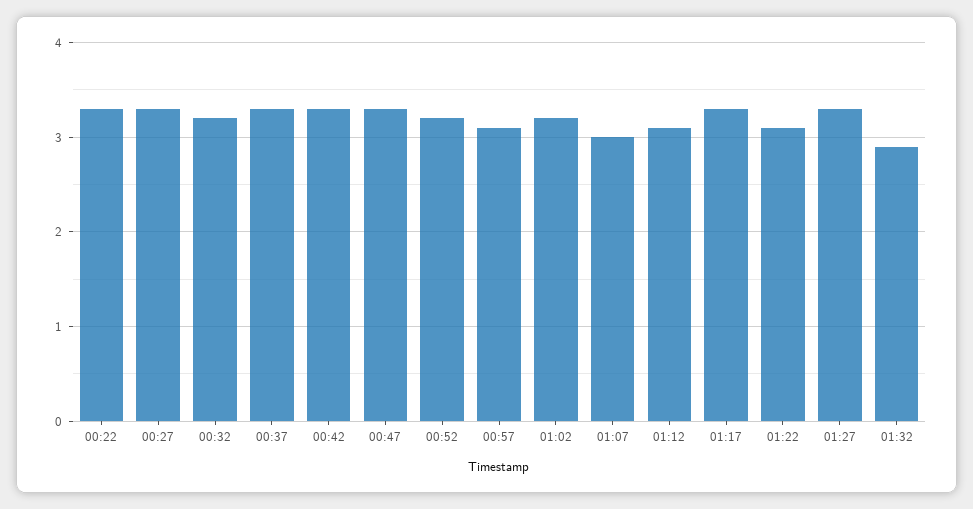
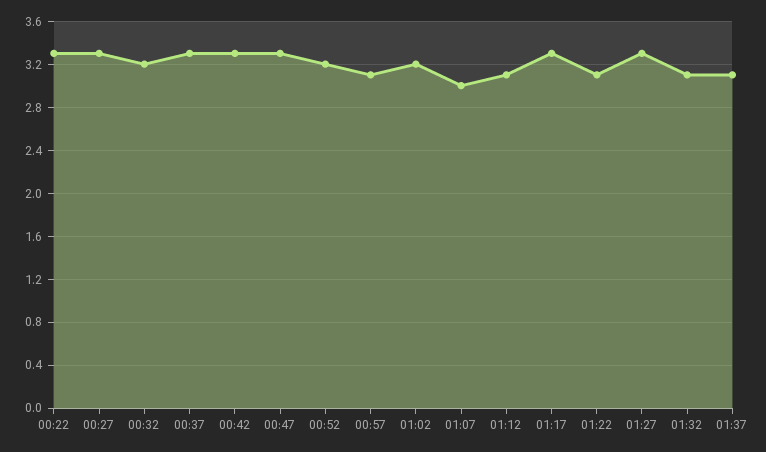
01:32: 2.9 -> 3.1
01:37: none -> 3.1

